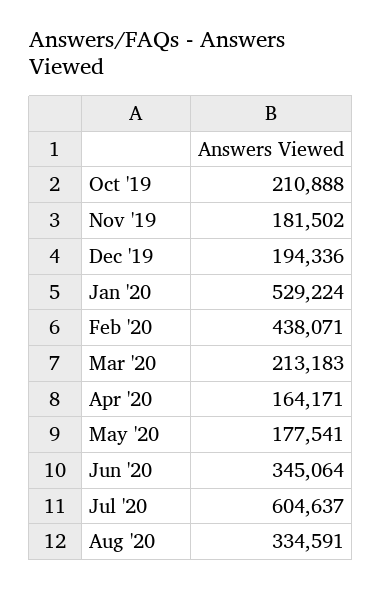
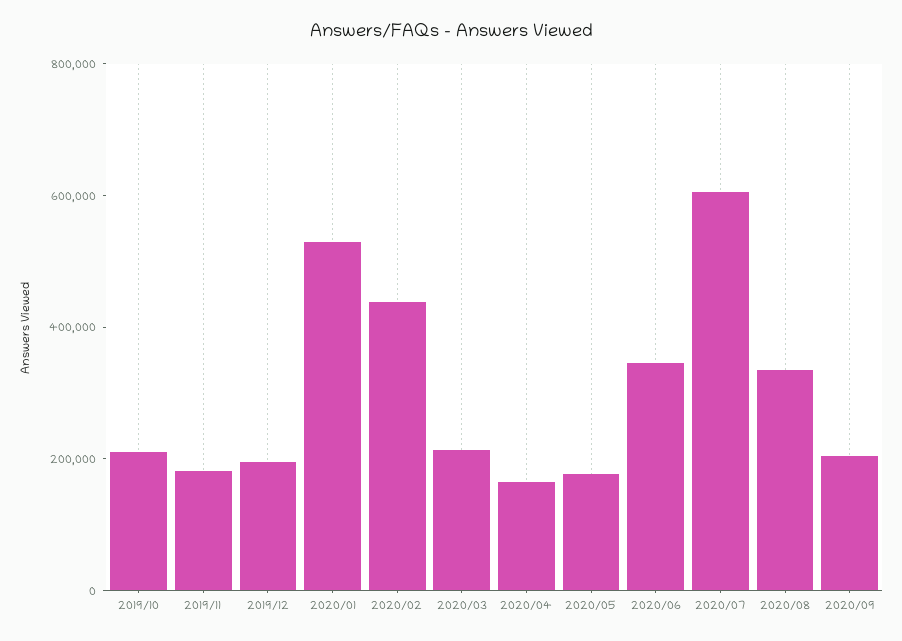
2020/09: none -> 200000

